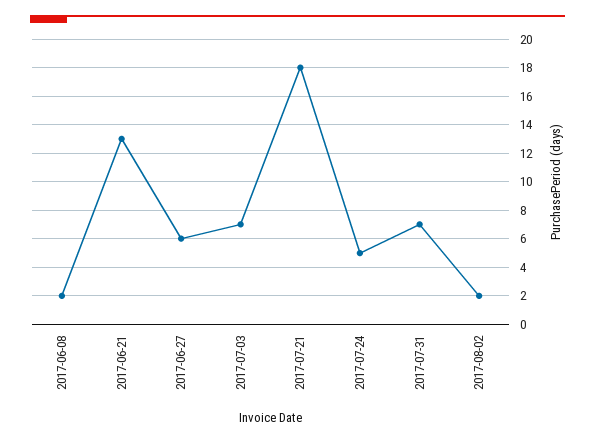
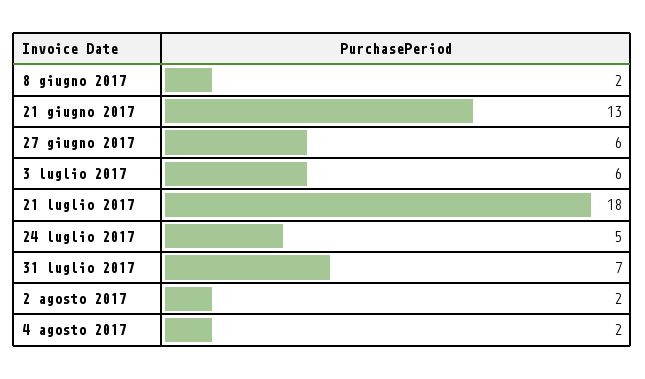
2017-07-03: 7 -> 6
4 agosto 2017: none -> 2

